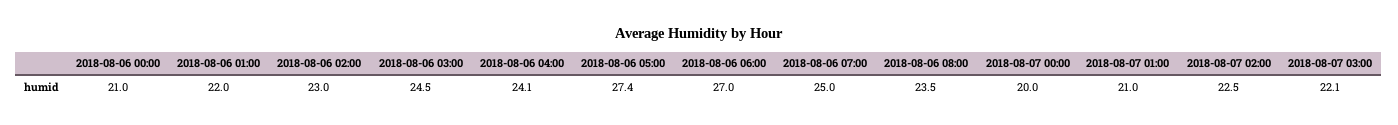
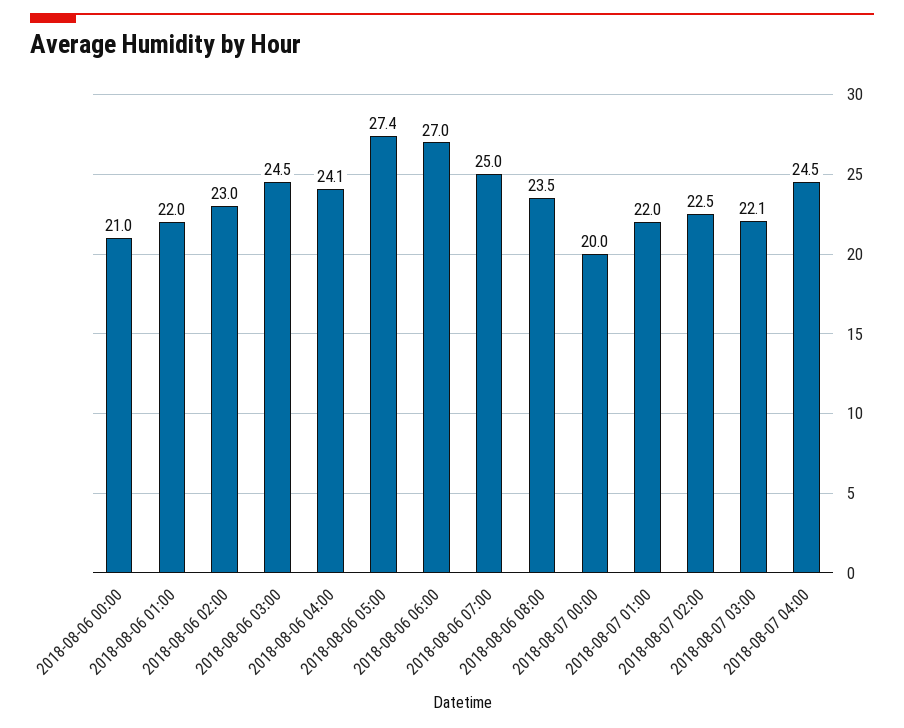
2018-08-07 01:00: 21 -> 22
2018-08-07 04:00: none -> 24.5

